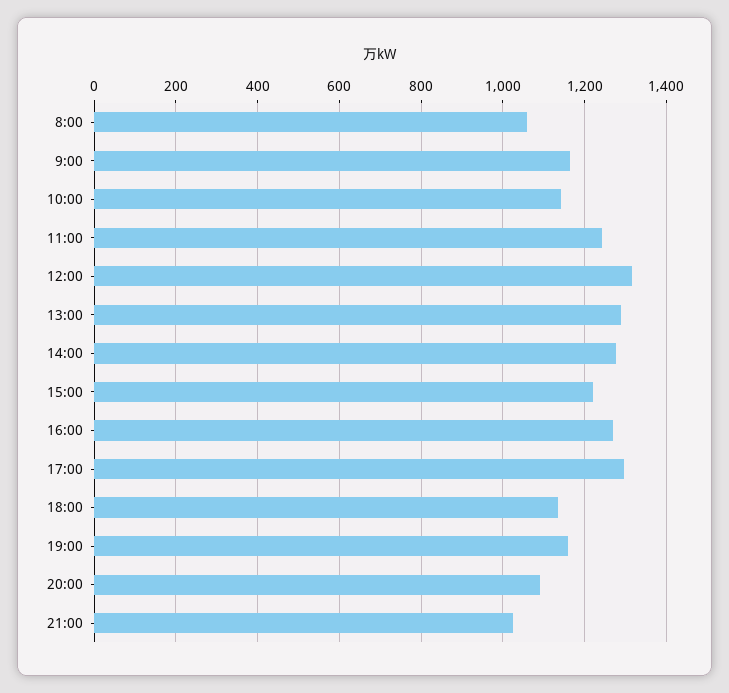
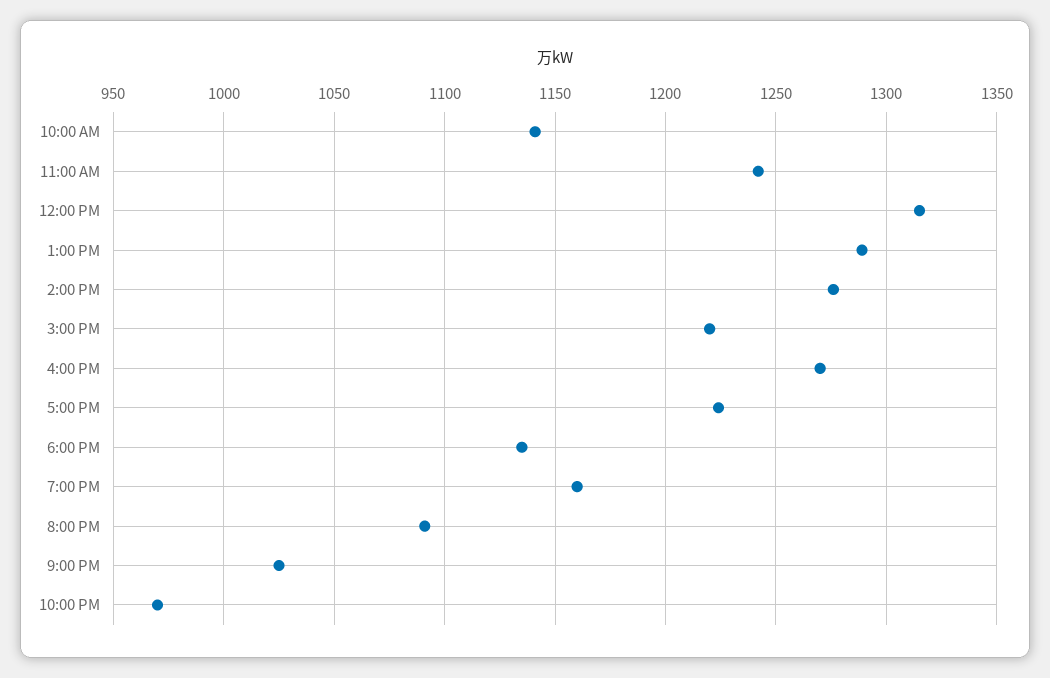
8:00: 1060 -> none
9:00: 1160 -> none
17:00: 1300 -> 1225
10:00 PM: none -> 970

